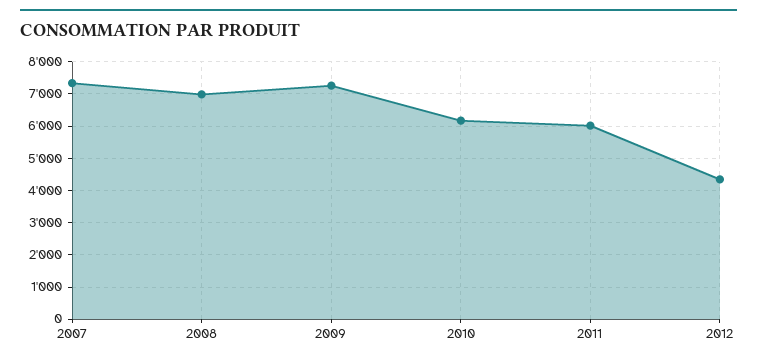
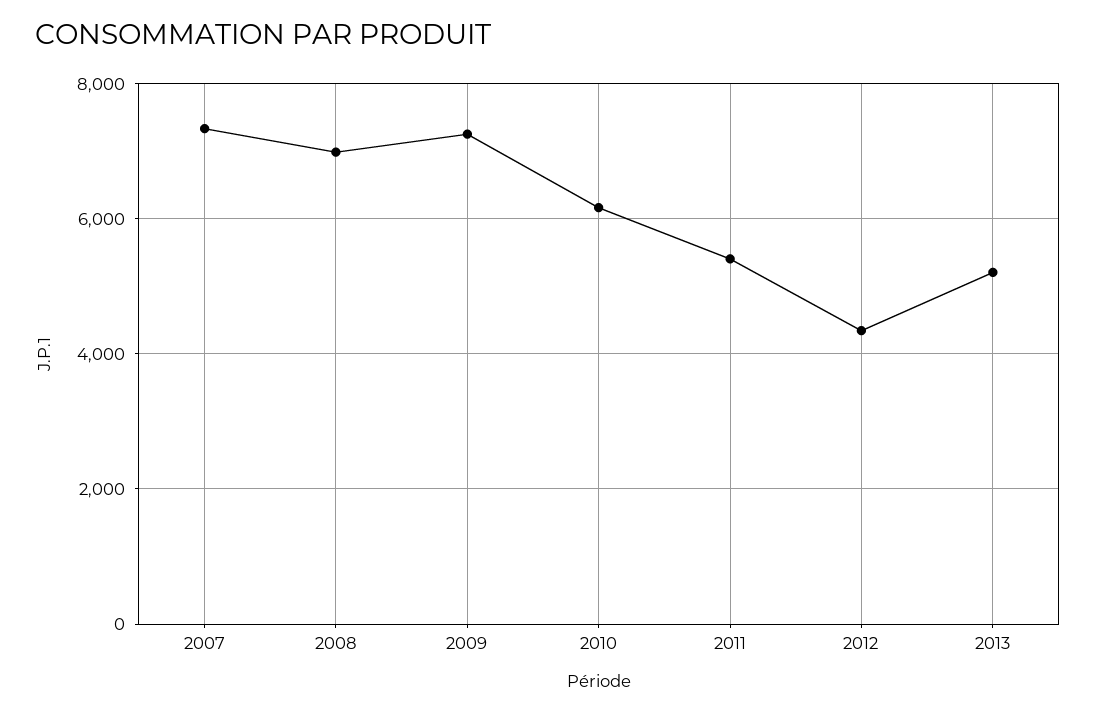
2011: 6000 -> 5400
2013: none -> 5200

